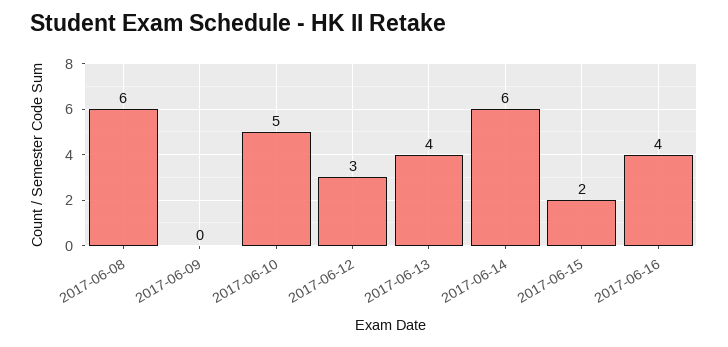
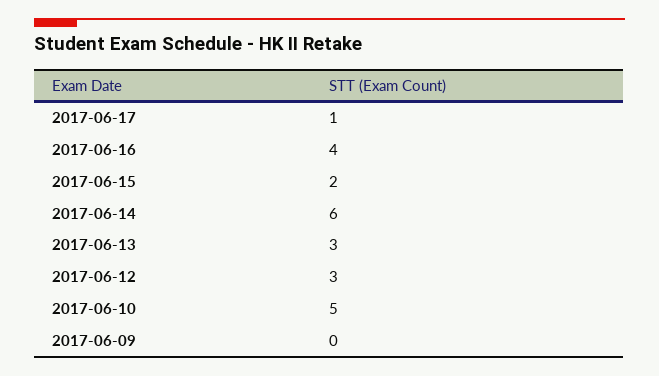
2017-06-08: 6 -> none
2017-06-13: 4 -> 3
2017-06-17: none -> 1

